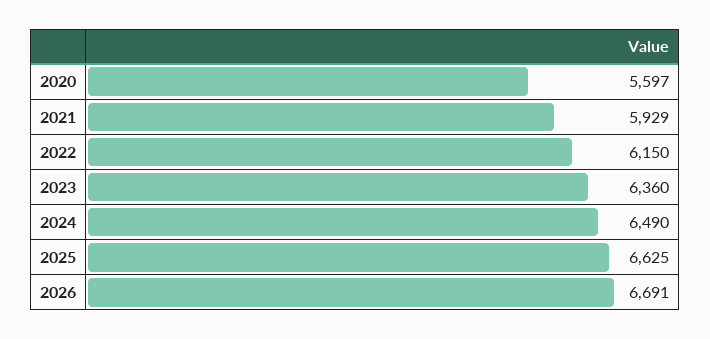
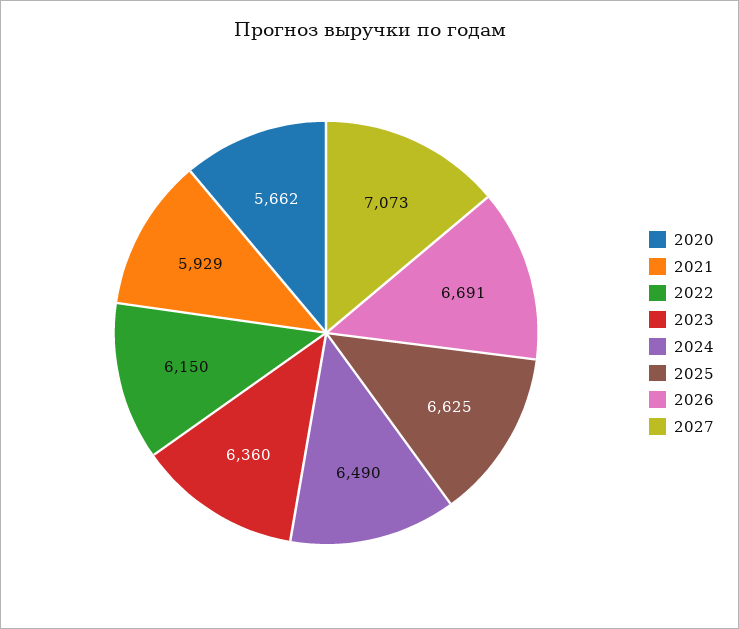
2020: 5597 -> 5662
2027: none -> 7073

